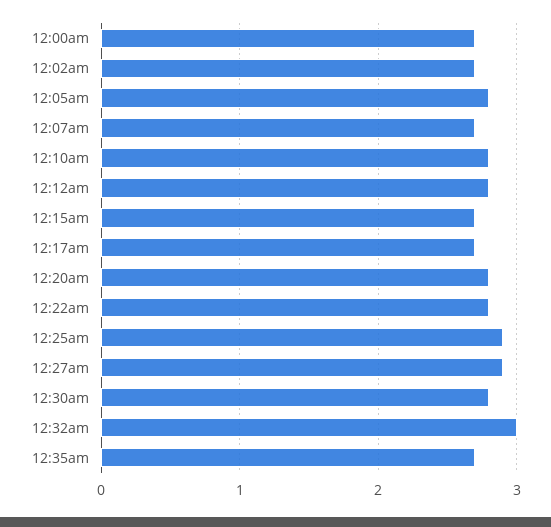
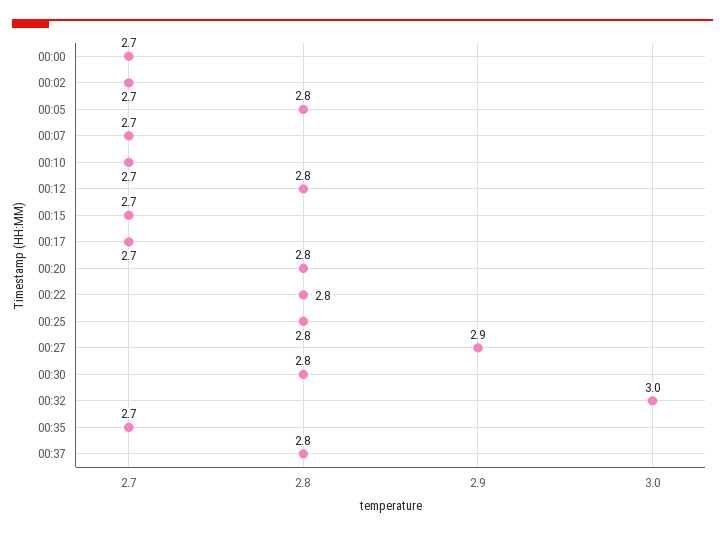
12:10am: 2.8 -> 2.7
12:25am: 2.9 -> 2.8
00:37: none -> 2.8

